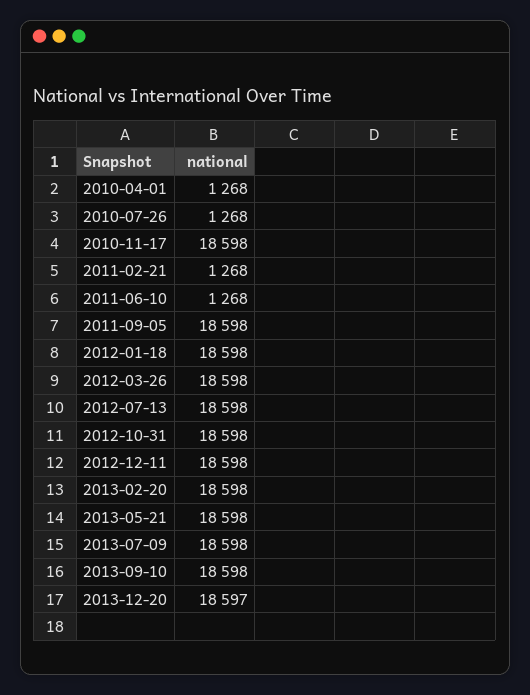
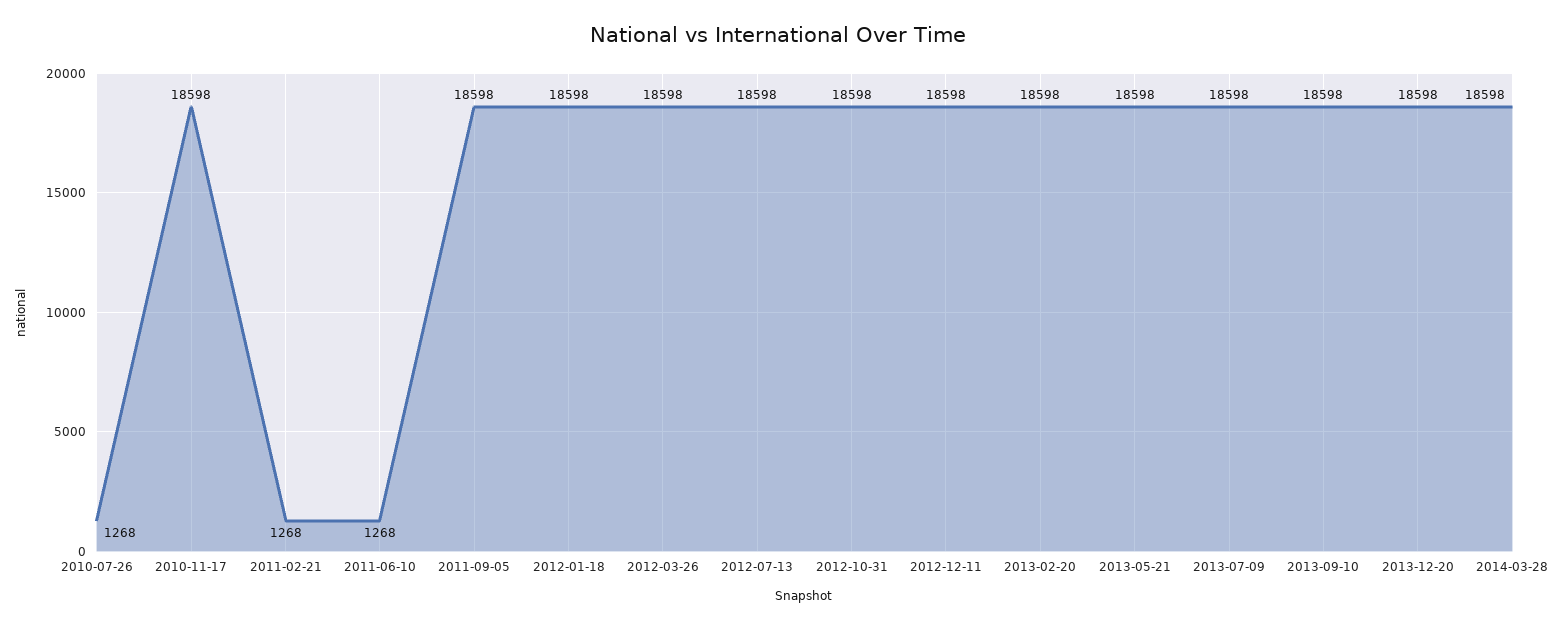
2010-04-01: 1268 -> none
2013-12-20: 18597 -> 18598
2014-03-28: none -> 18598

